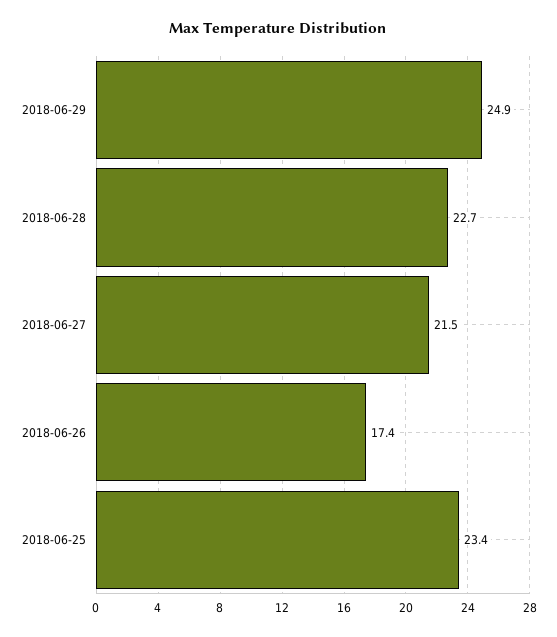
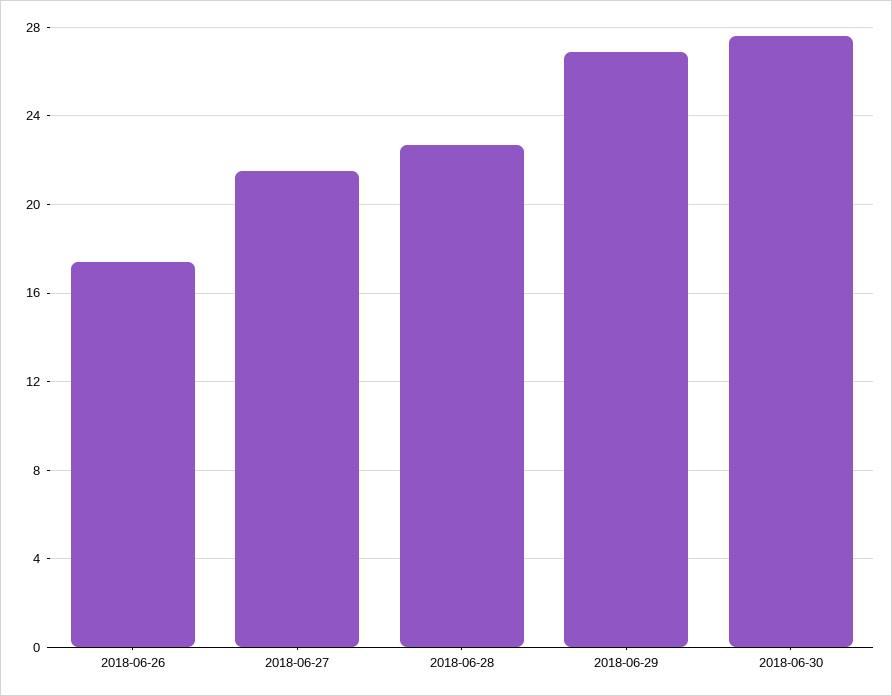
2018-06-29: 24.9 -> 27
2018-06-25: 23.4 -> none
2018-06-30: none -> 27.5

